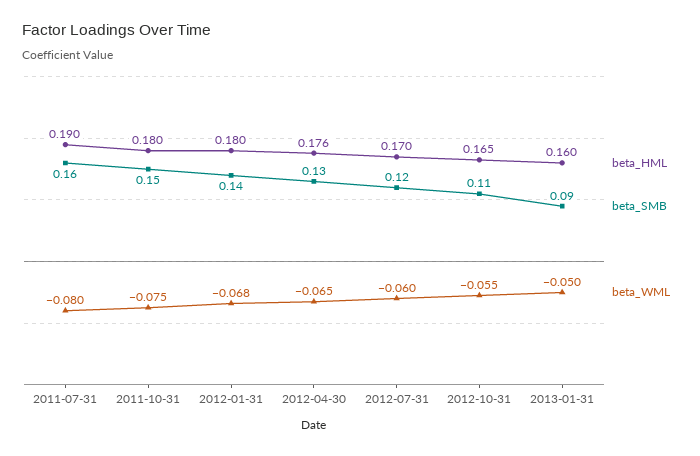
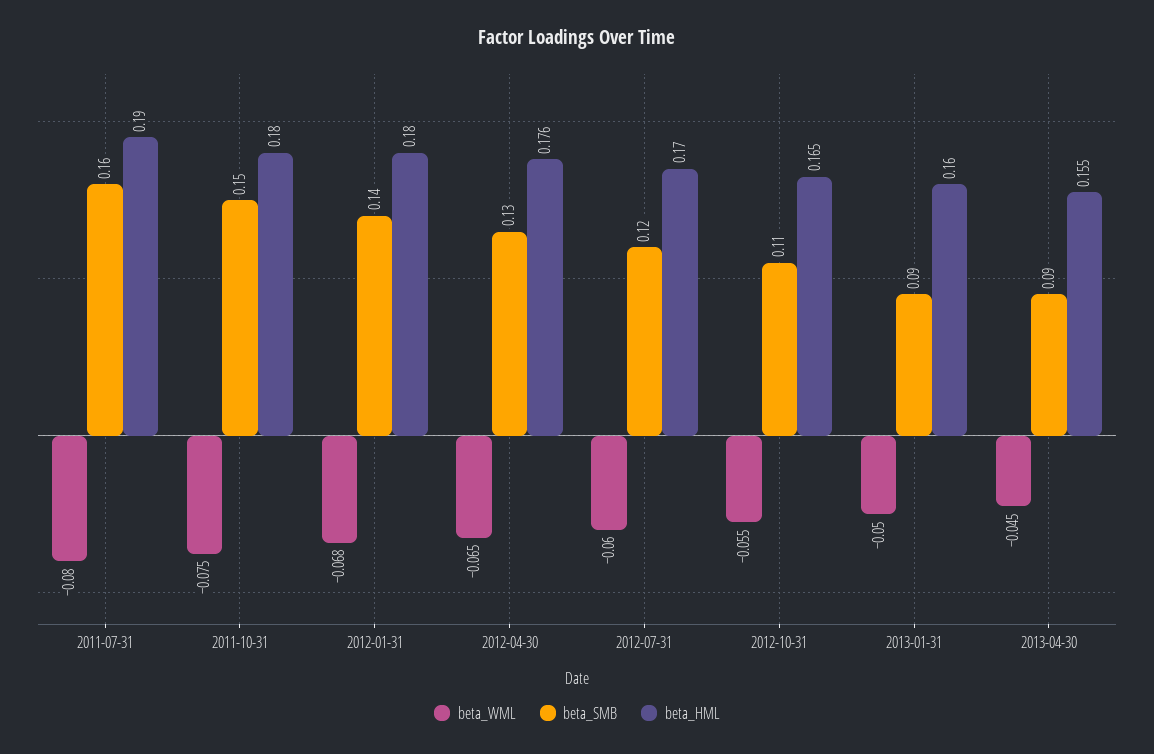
beta_WML, 2013-04-30: none -> -0.045
beta_SMB, 2013-04-30: none -> 0.09
beta_HML, 2013-04-30: none -> 0.155

